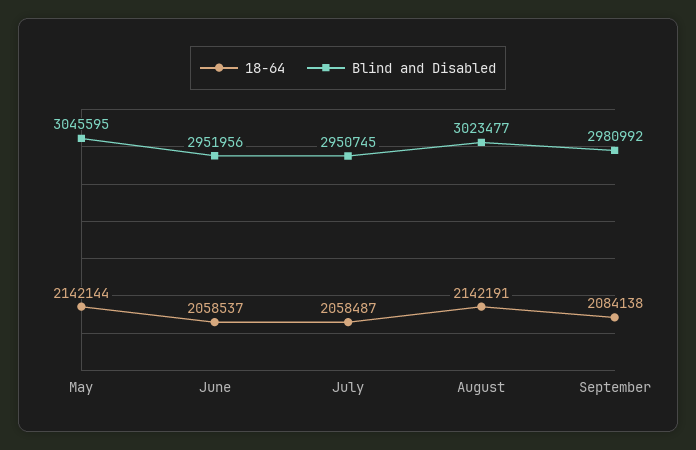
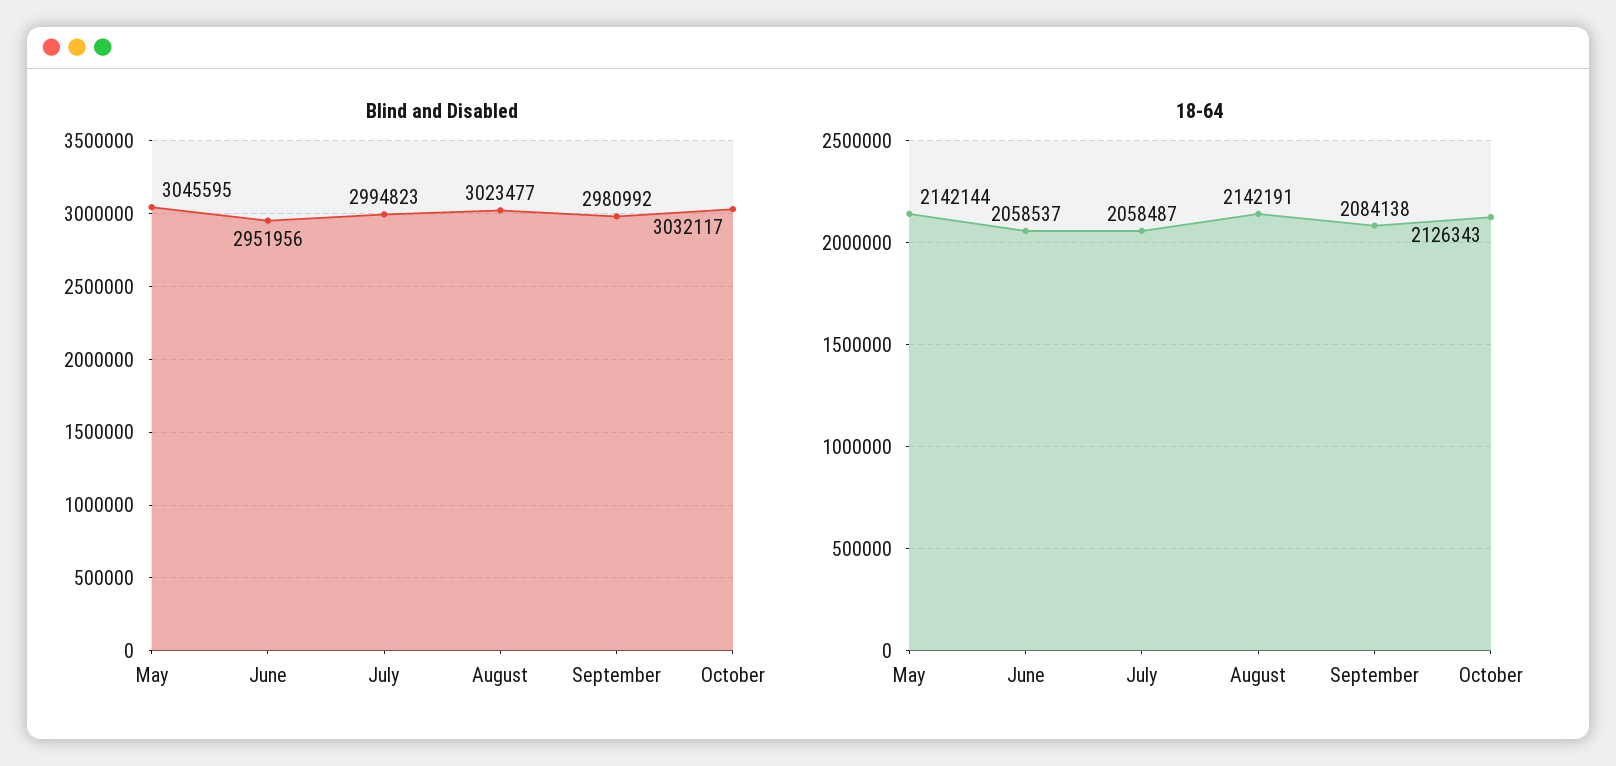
Blind and Disabled, July: 2950745 -> 2994823
Blind and Disabled, October: none -> 3032117
18-64, October: none -> 2126343

